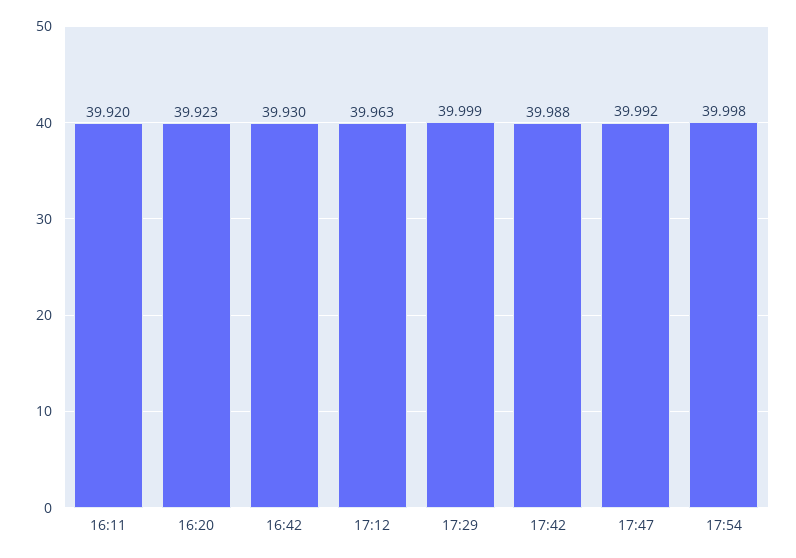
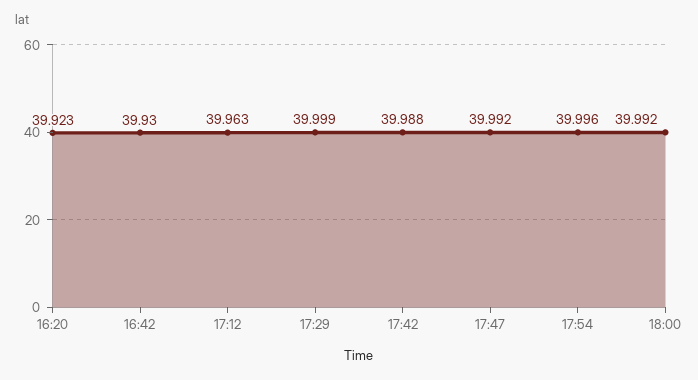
16:11: 39.92 -> none
17:54: 39.998 -> 39.996
18:00: none -> 39.992

